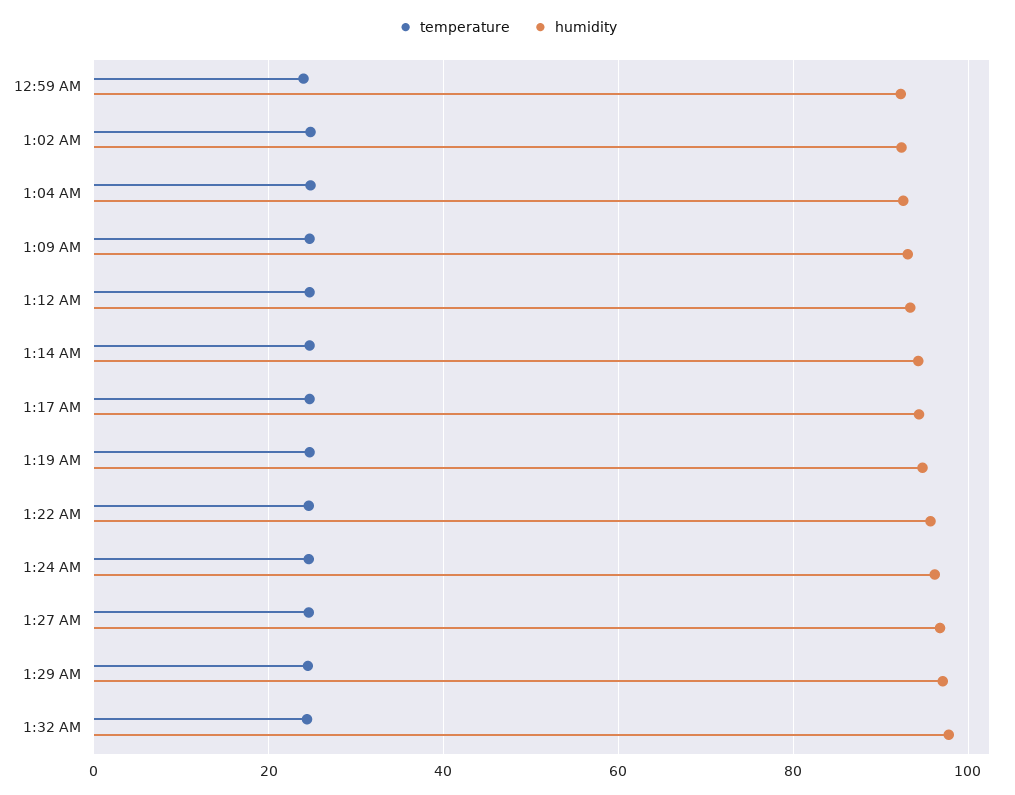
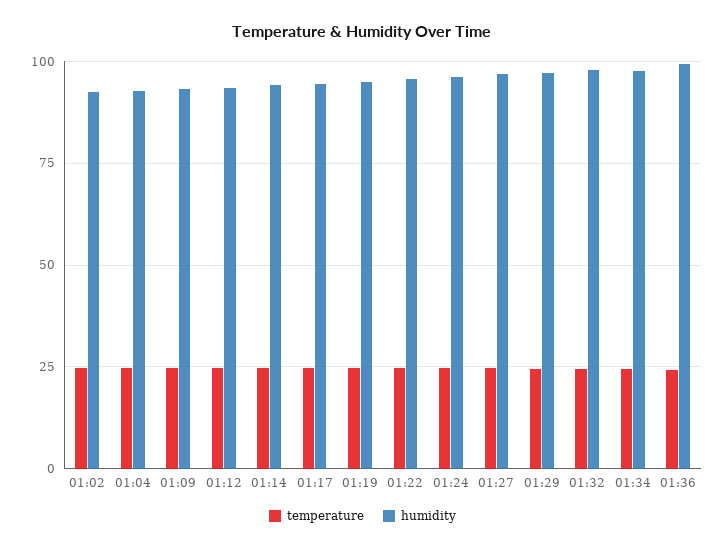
temperature, 12:59 AM: 24 -> none
humidity, 12:59 AM: 92 -> none
temperature, 01:34: none -> 25
humidity, 01:34: none -> 97.5
temperature, 01:36: none -> 25
humidity, 01:36: none -> 100

